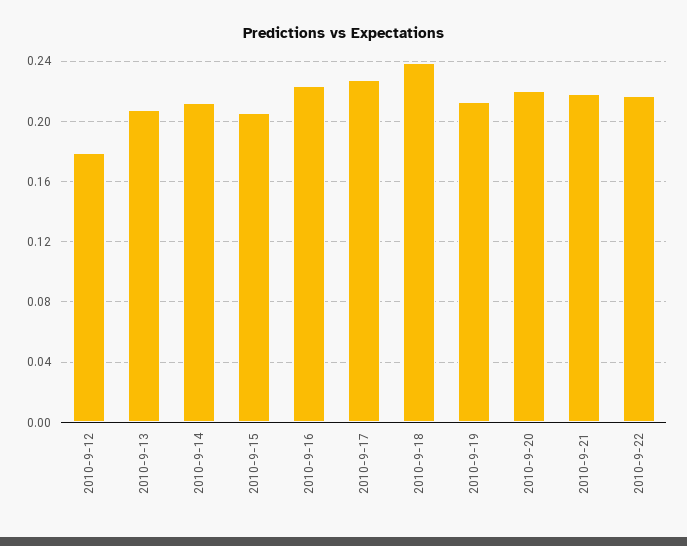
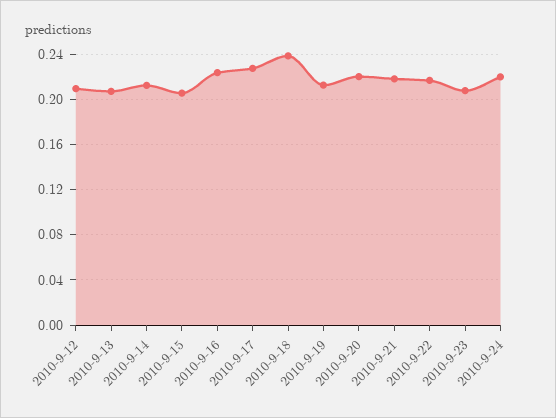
2010-9-12: 0.18 -> 0.21
2010-9-23: none -> 0.21
2010-9-24: none -> 0.22

